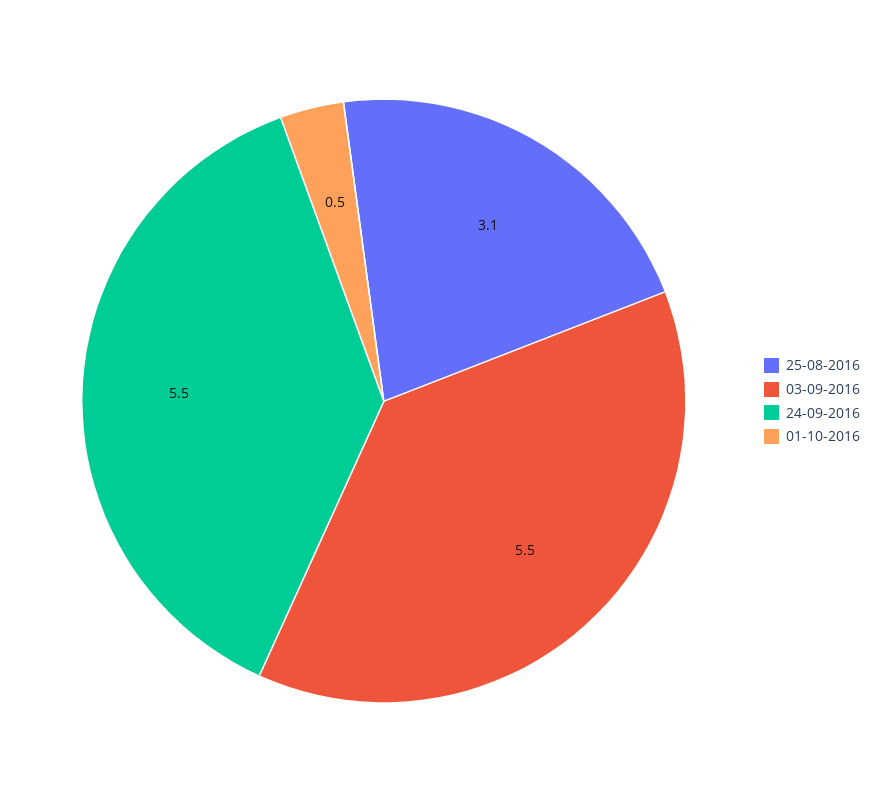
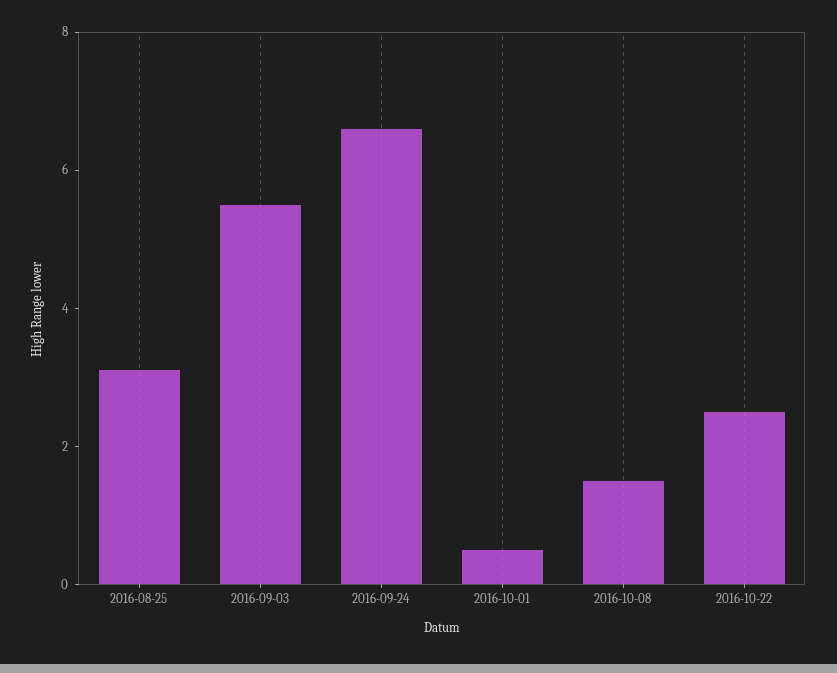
24-09-2016: 5.5 -> 6.5
2016-10-08: none -> 1.5
2016-10-22: none -> 2.5

